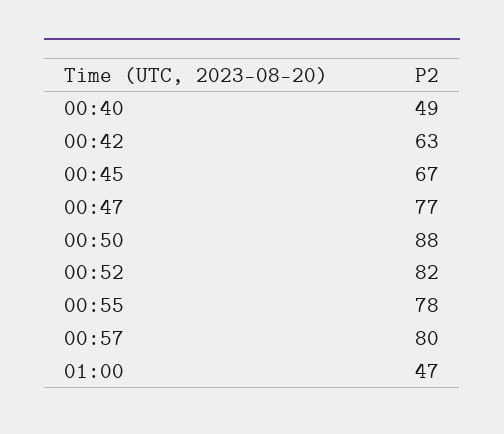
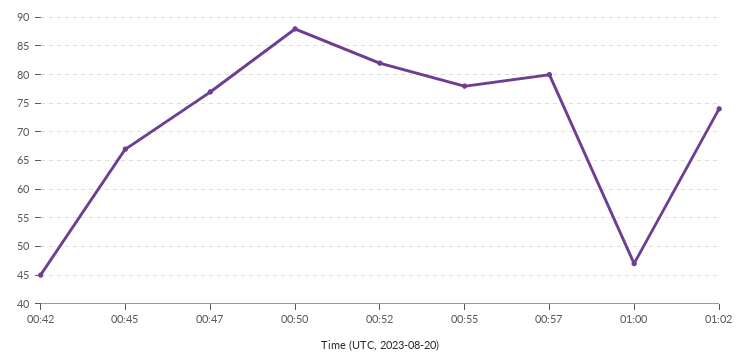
00:40: 49 -> none
00:42: 63 -> 45
01:02: none -> 75

